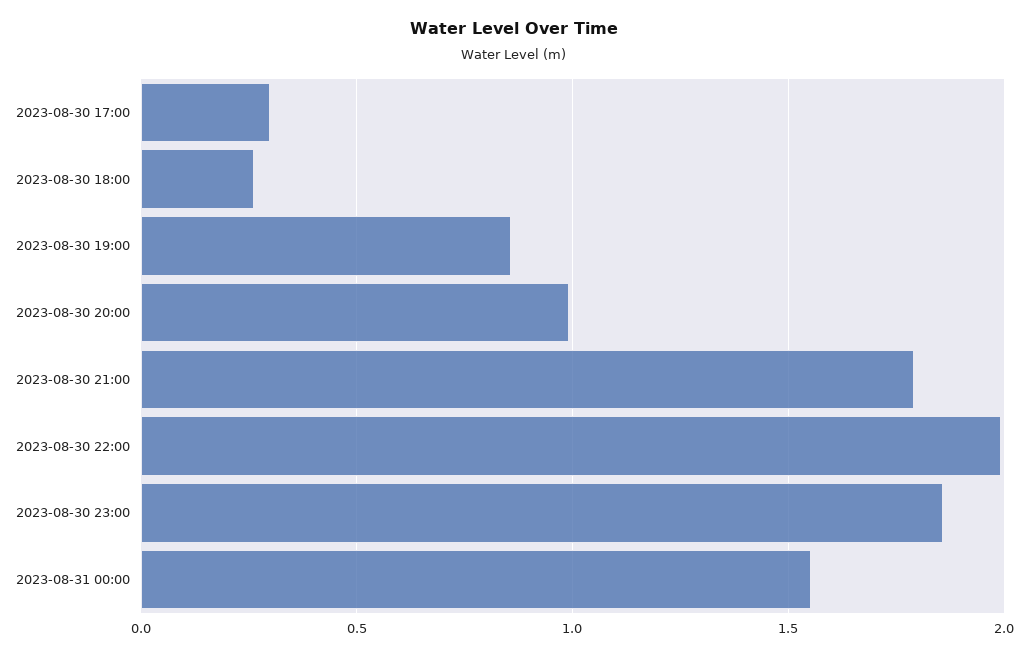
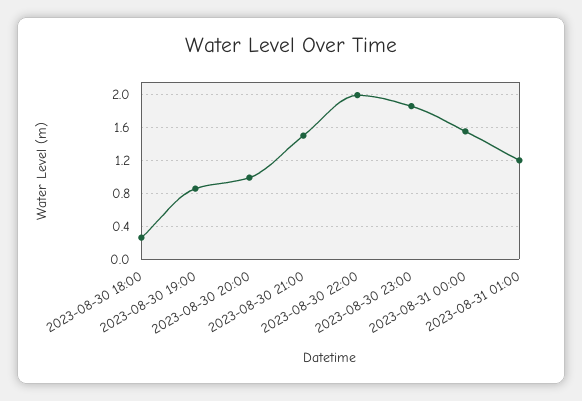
2023-08-30 17:00: 0.3 -> none
2023-08-30 21:00: 1.8 -> 1.5
2023-08-31 01:00: none -> 1.2

